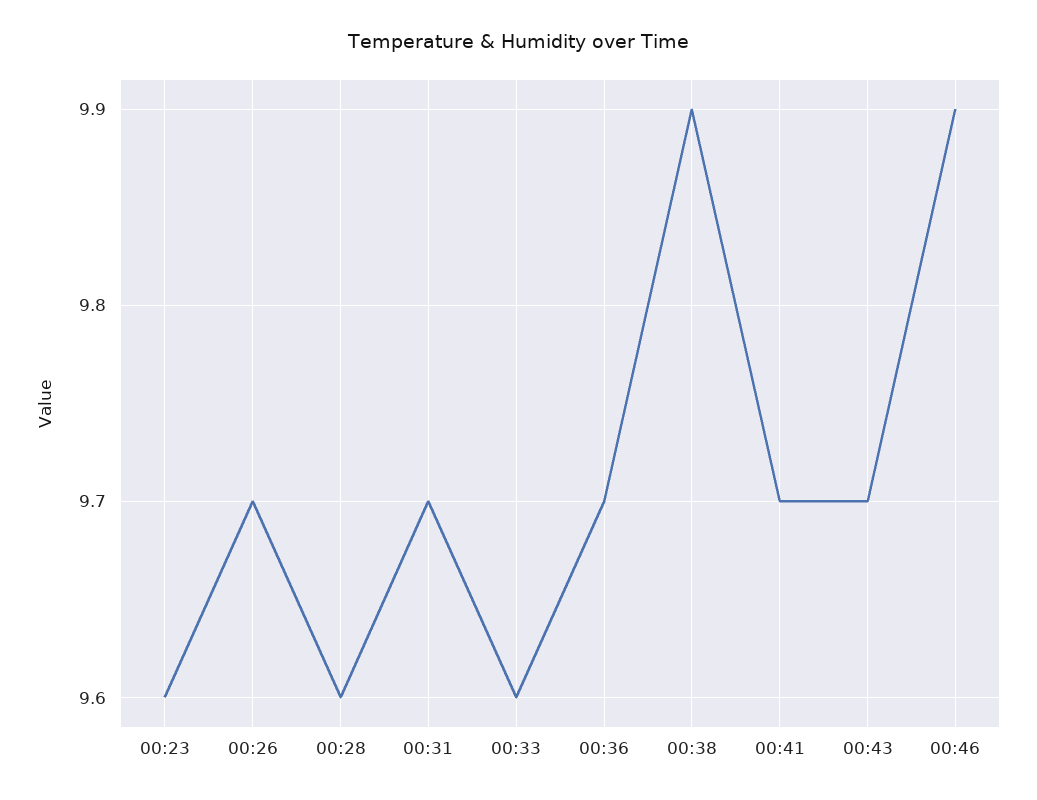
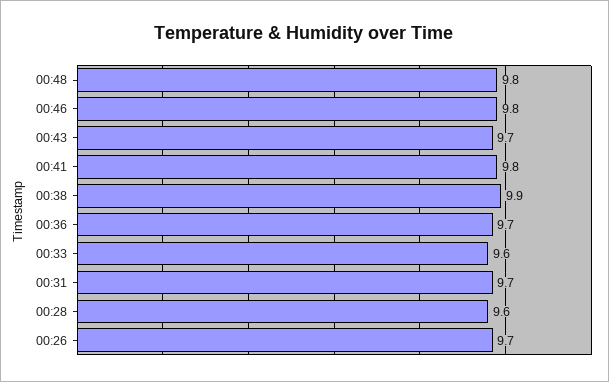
00:23: 9.6 -> none
00:41: 9.7 -> 9.8
00:46: 9.9 -> 9.8
00:48: none -> 9.8

